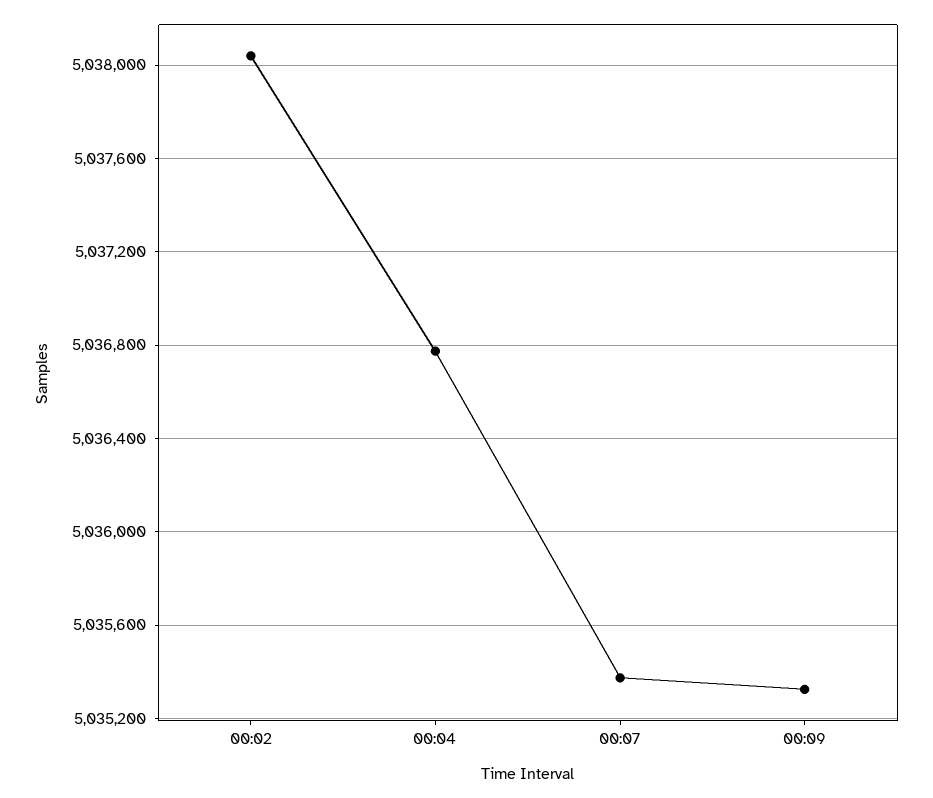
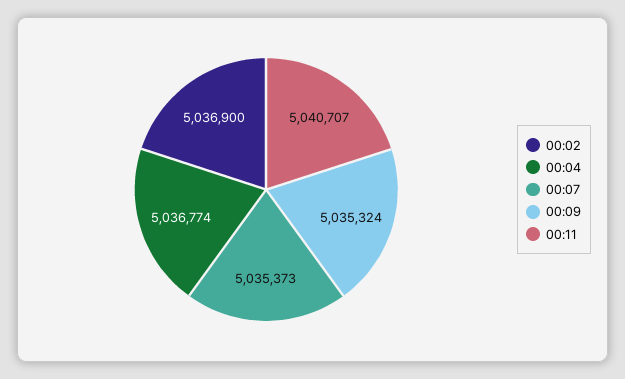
00:02: 5038050 -> 5036900
00:11: none -> 5040707

